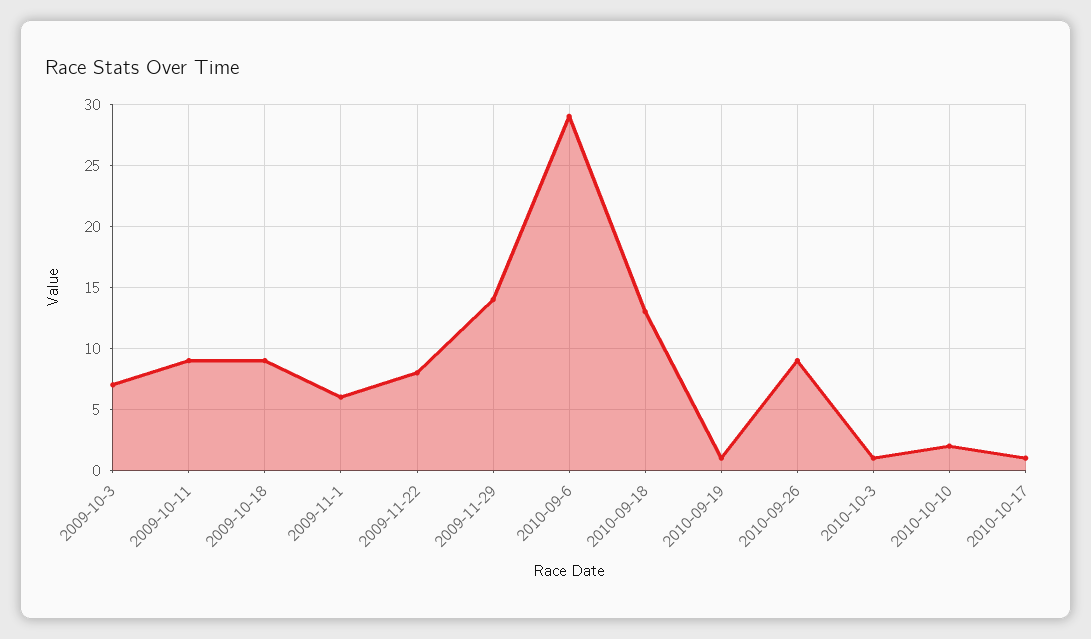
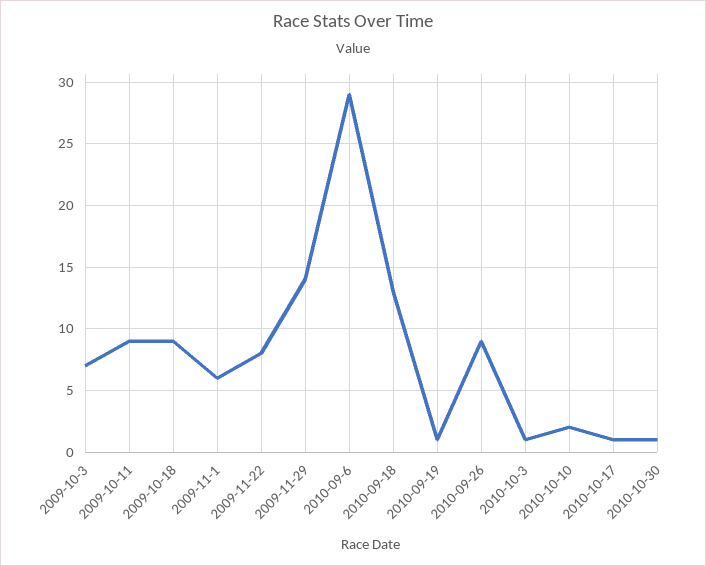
2010-10-30: none -> 1

